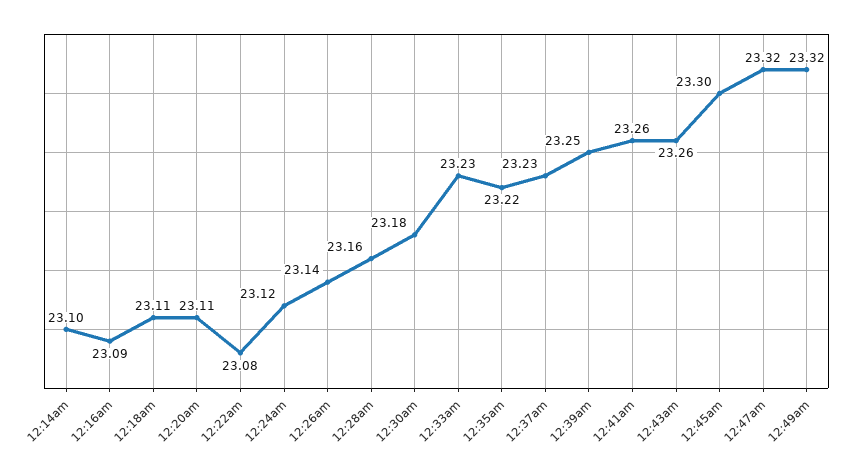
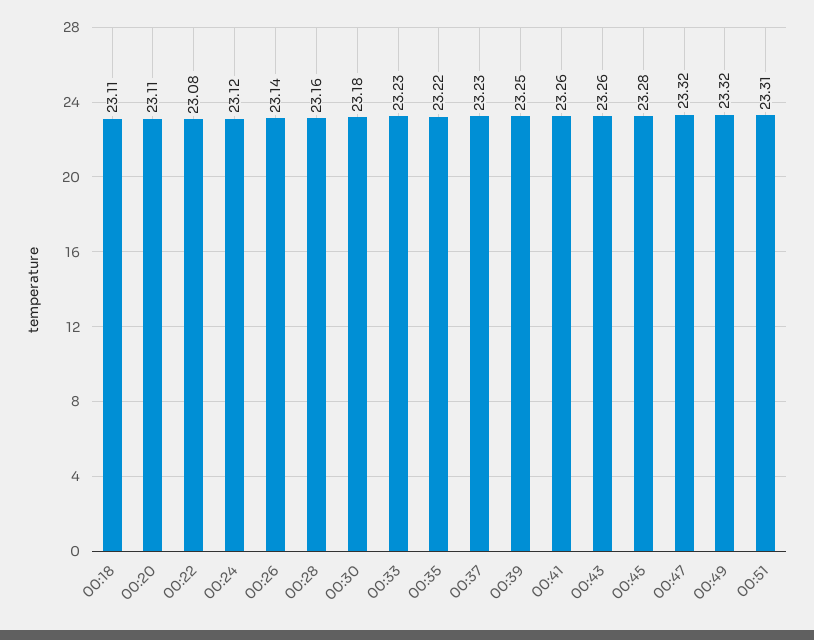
12:14am: 23.1 -> none
12:16am: 23.09 -> none
12:45am: 23.3 -> 23.28
00:51: none -> 23.31

